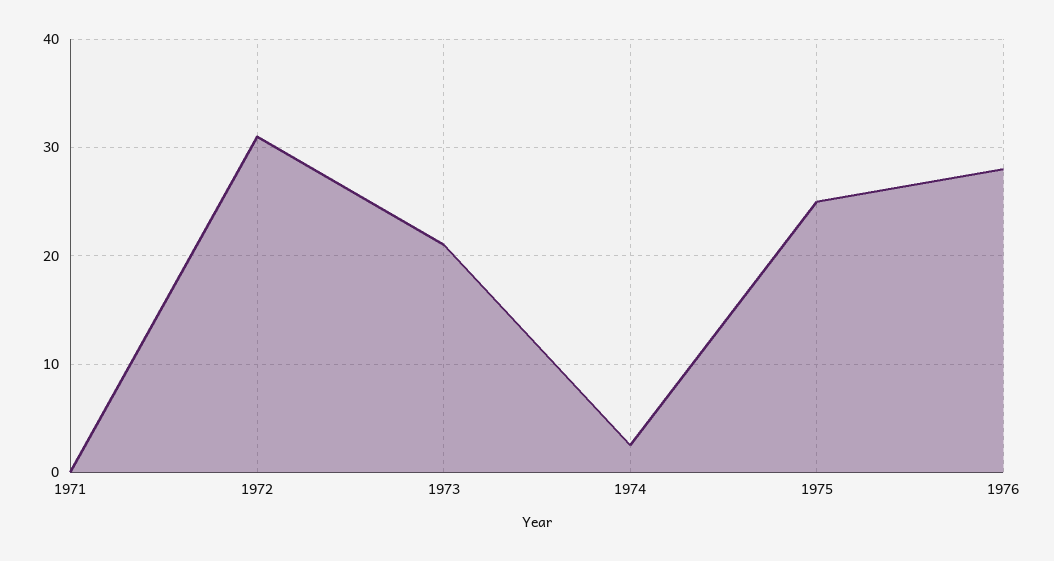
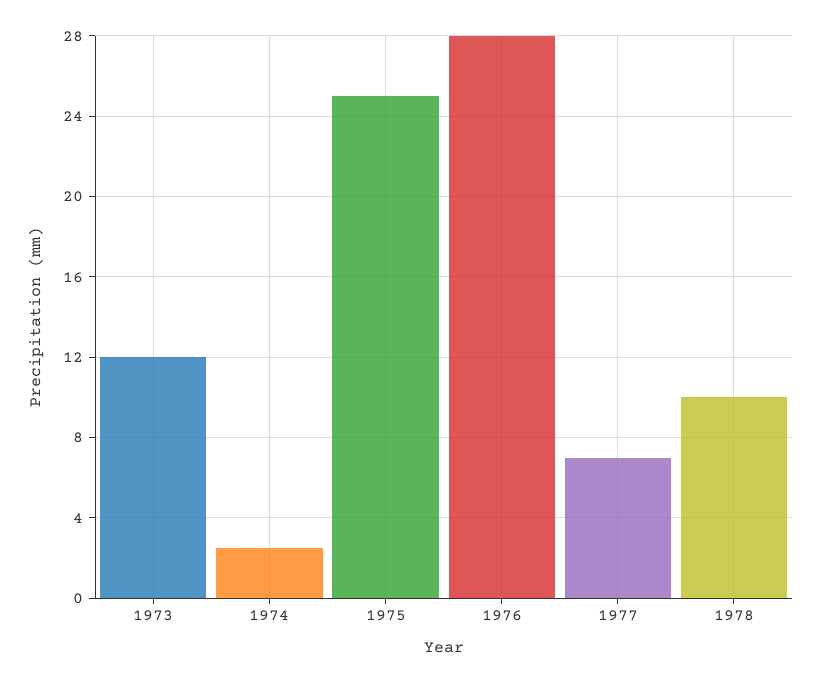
1971: 0 -> none
1972: 31 -> none
1973: 21 -> 12
1977: none -> 7
1978: none -> 10

